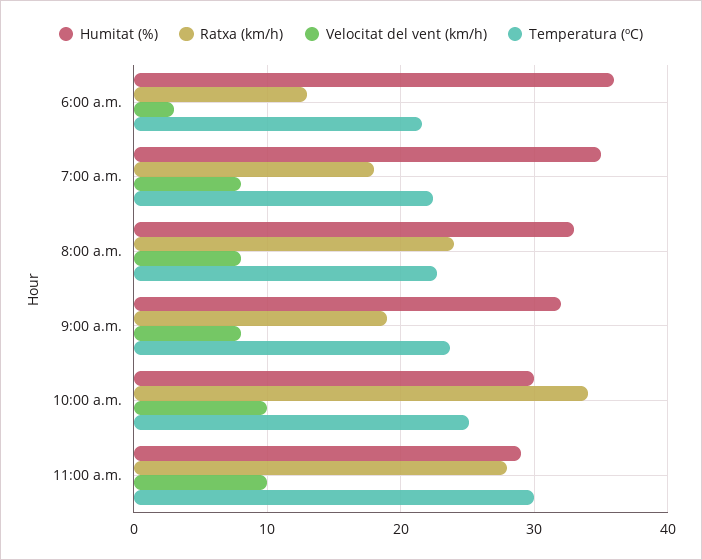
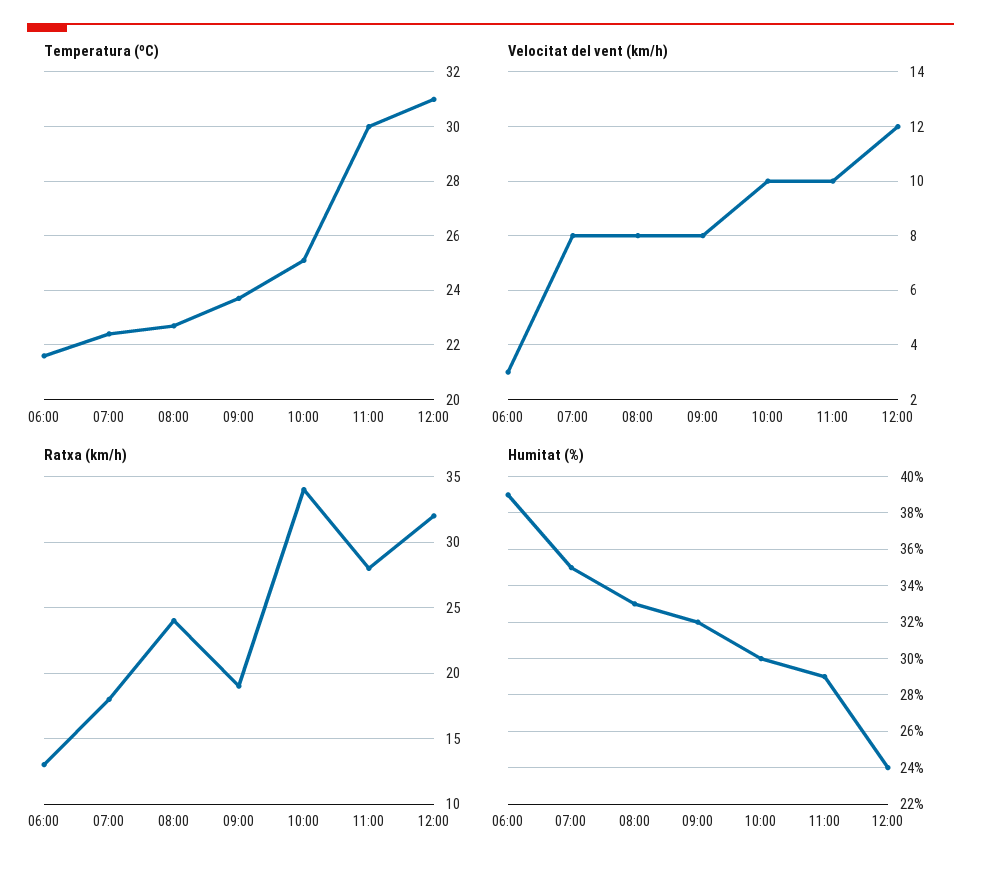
Humitat (%), 6:00 a.m.: 36 -> 39
Temperatura (ºC), 12:00: none -> 31
Velocitat del vent (km/h), 12:00: none -> 12
Ratxa (km/h), 12:00: none -> 32
Humitat (%), 12:00: none -> 24

